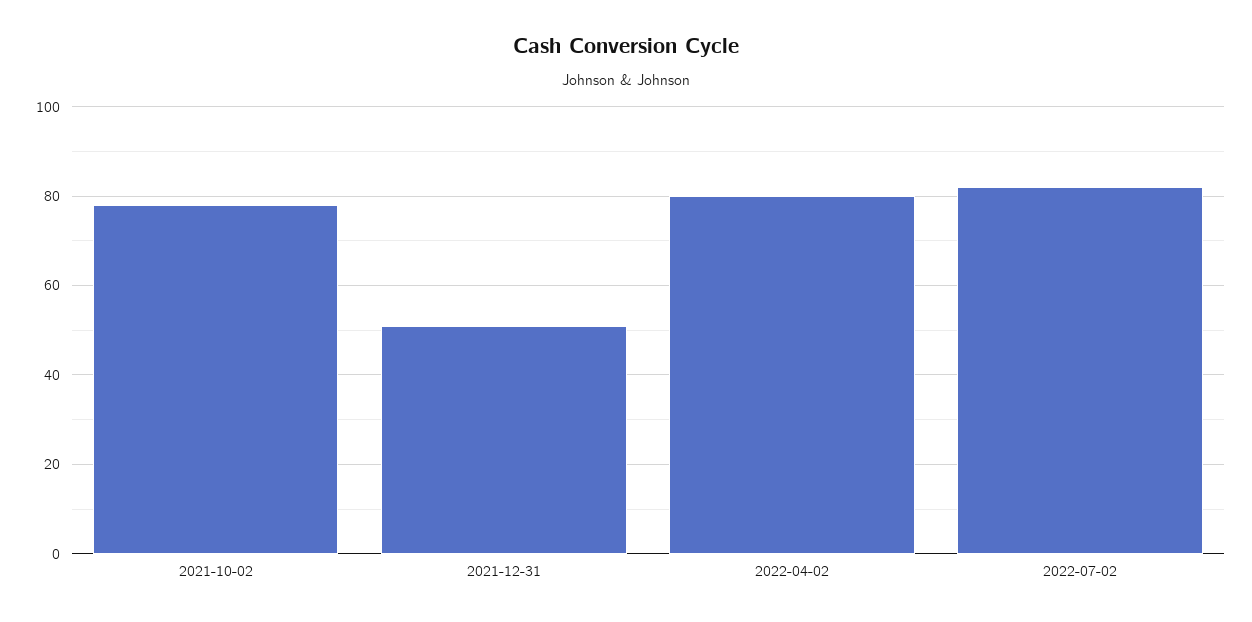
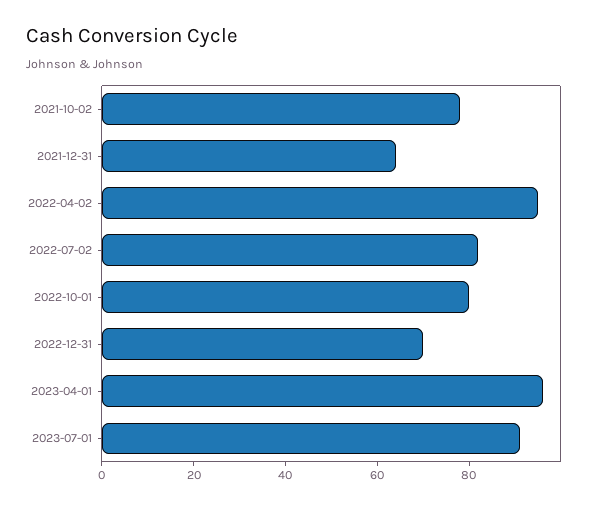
2021-12-31: 50 -> 65
2022-04-02: 80 -> 95
2022-10-01: none -> 80
2022-12-31: none -> 70
2023-04-01: none -> 95
2023-07-01: none -> 90

